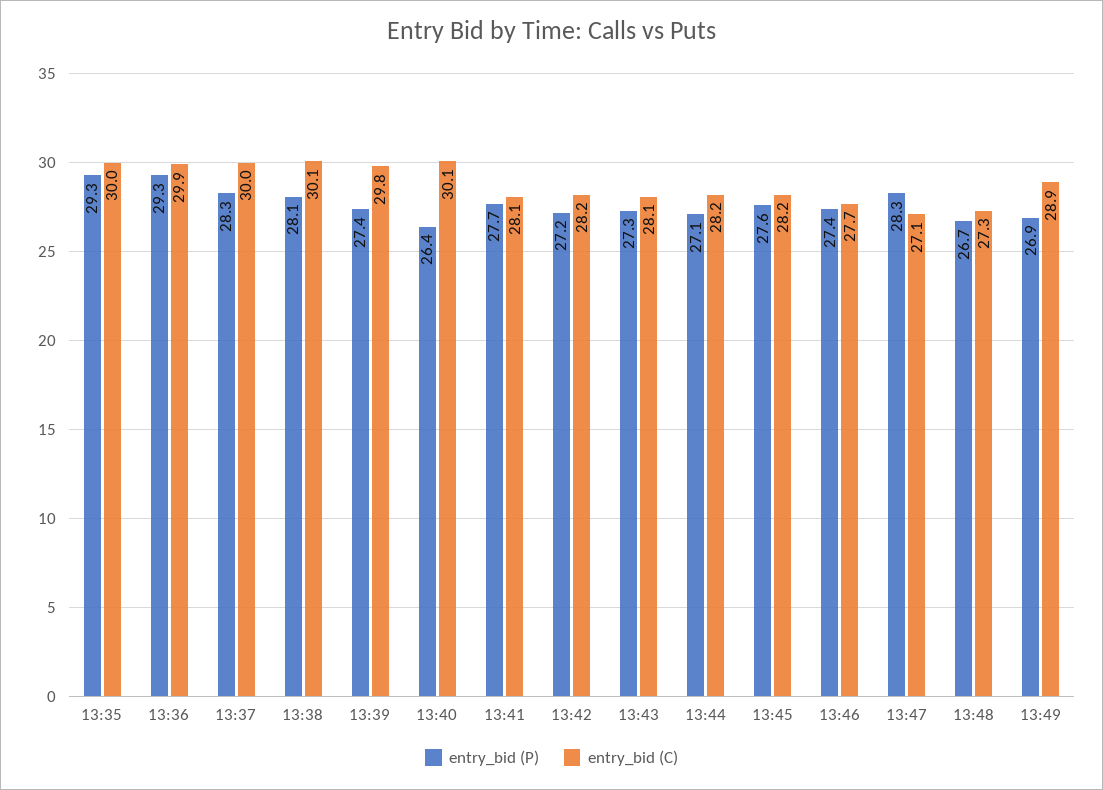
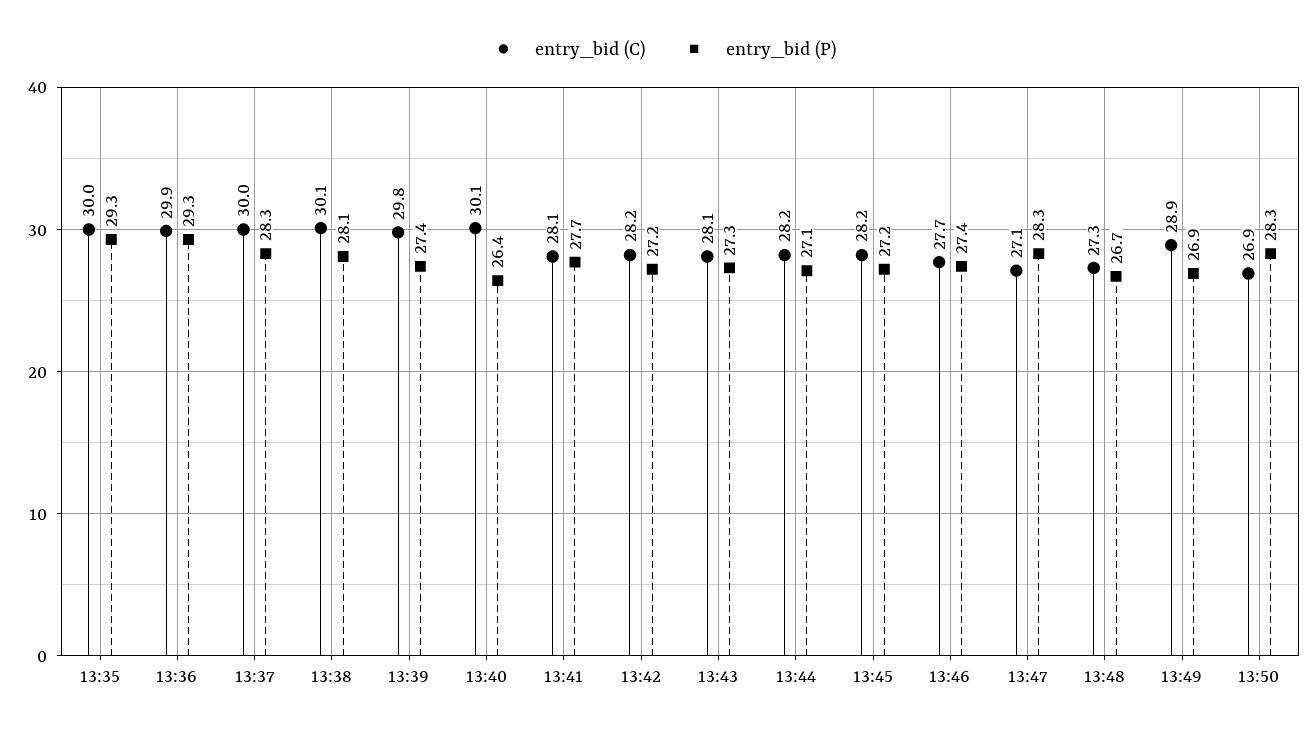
entry_bid (P), 13:45: 27.6 -> 27.2
entry_bid (C), 13:50: none -> 26.9
entry_bid (P), 13:50: none -> 28.3

